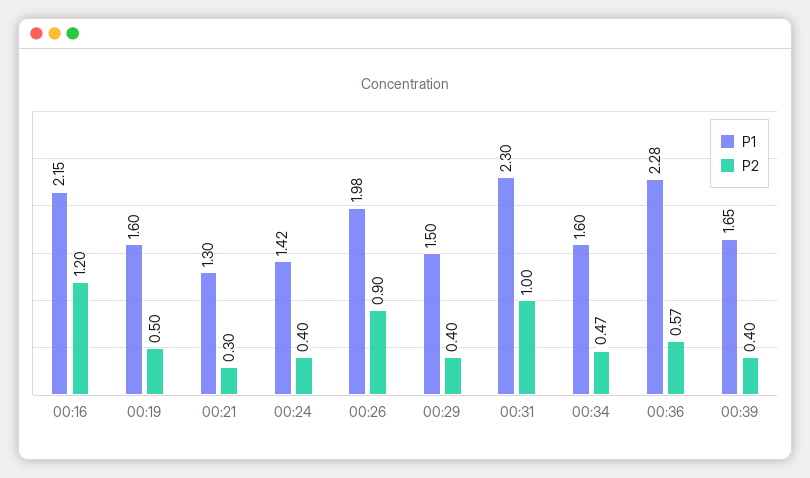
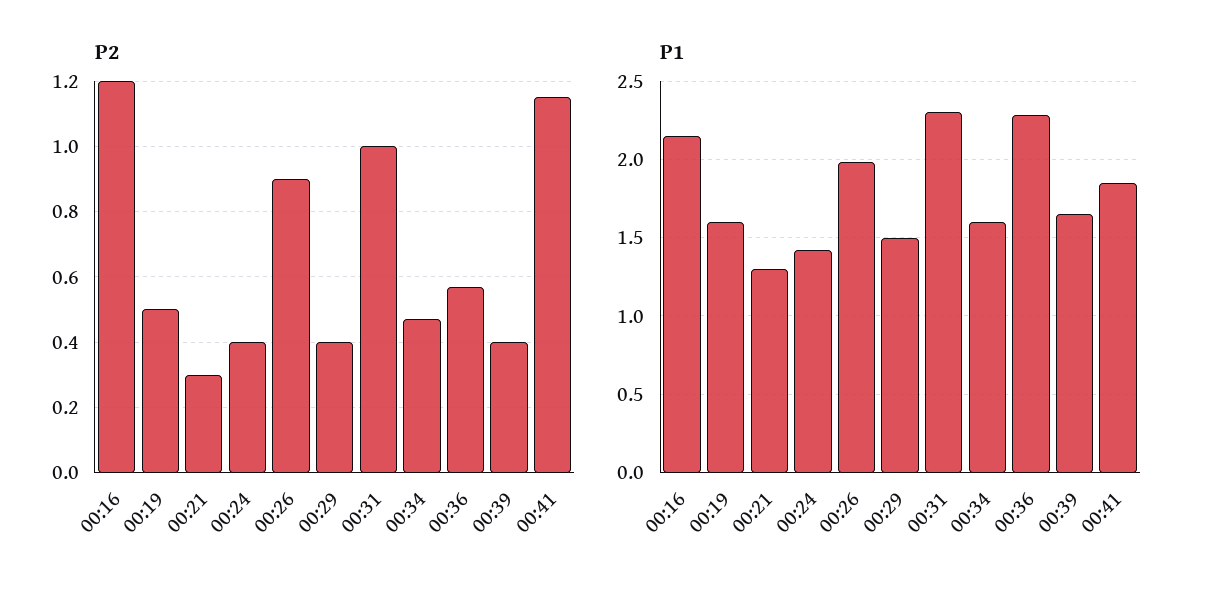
P2, 00:41: none -> 1.15
P1, 00:41: none -> 1.85

